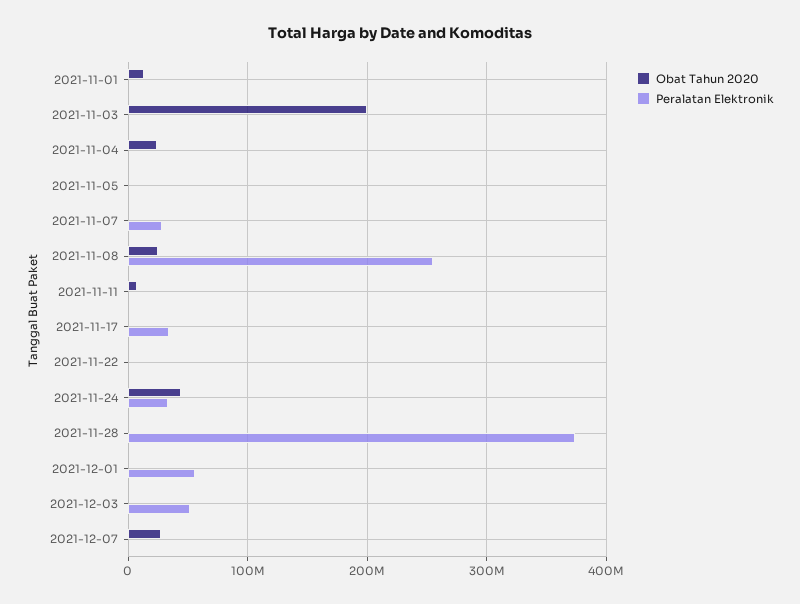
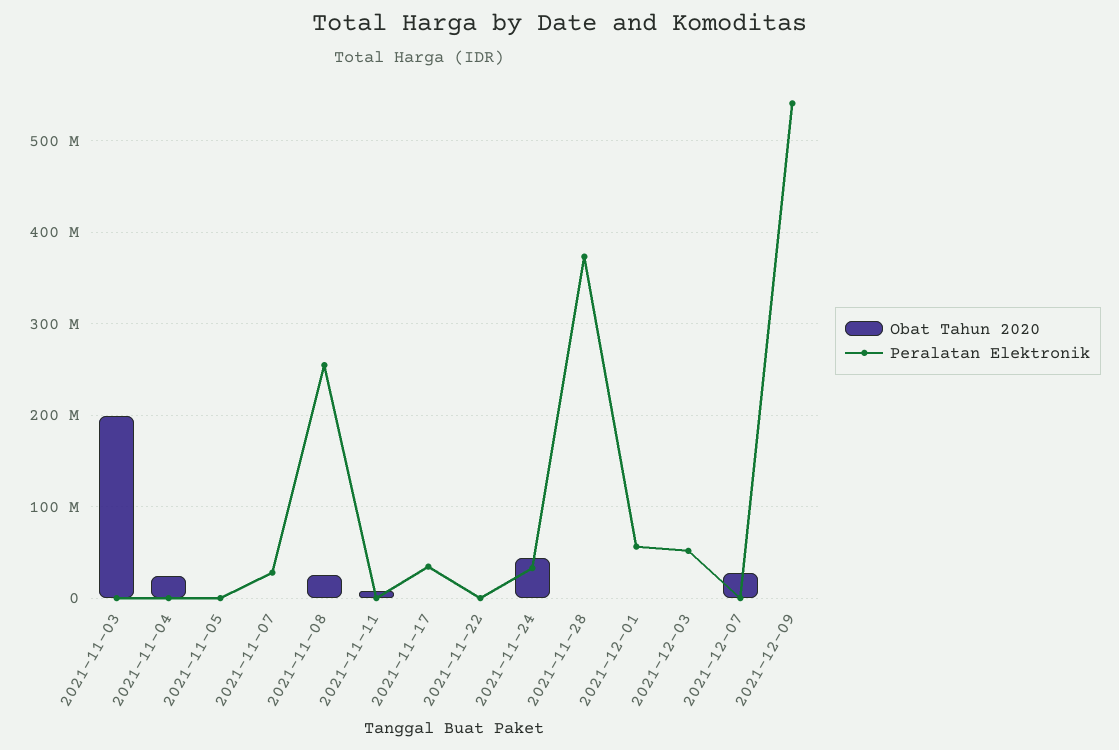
Obat Tahun 2020, 2021-11-01: 10000000 -> none
Peralatan Elektronik, 2021-11-01: 0 -> none
Obat Tahun 2020, 2021-12-09: none -> 0
Peralatan Elektronik, 2021-12-09: none -> 540000000

